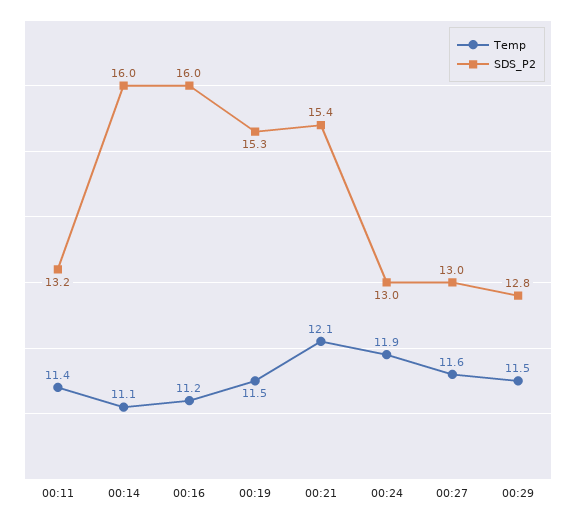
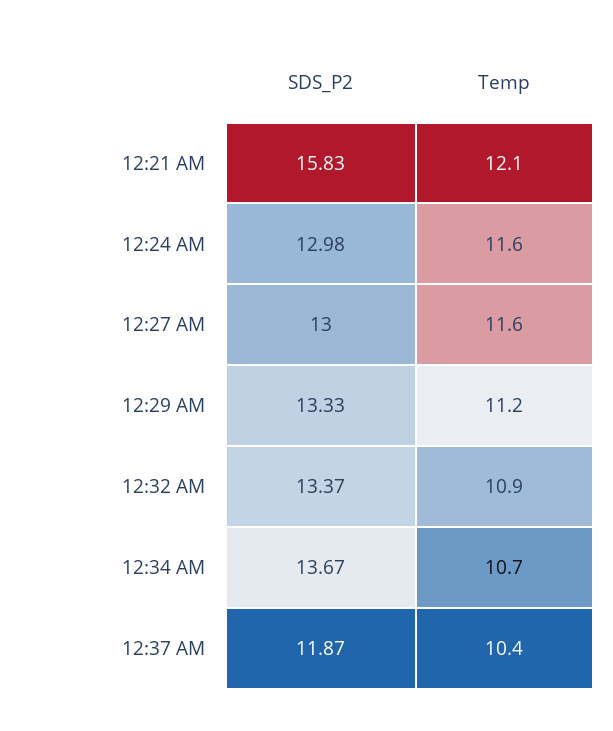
Temp, 00:11: 11.4 -> none
SDS_P2, 00:11: 13.2 -> none
Temp, 00:14: 11.1 -> none
SDS_P2, 00:14: 16 -> none
Temp, 00:16: 11.2 -> none
SDS_P2, 00:16: 16 -> none
Temp, 00:19: 11.5 -> none
SDS_P2, 00:19: 15.3 -> none
SDS_P2, 00:21: 15.4 -> 15.83
Temp, 00:24: 11.9 -> 11.6
Temp, 00:29: 11.5 -> 11.2
SDS_P2, 00:29: 12.8 -> 13.33
SDS_P2, 12:32 AM: none -> 13.37
Temp, 12:32 AM: none -> 10.9
SDS_P2, 12:34 AM: none -> 13.67
Temp, 12:34 AM: none -> 10.7
SDS_P2, 12:37 AM: none -> 11.87
Temp, 12:37 AM: none -> 10.4

